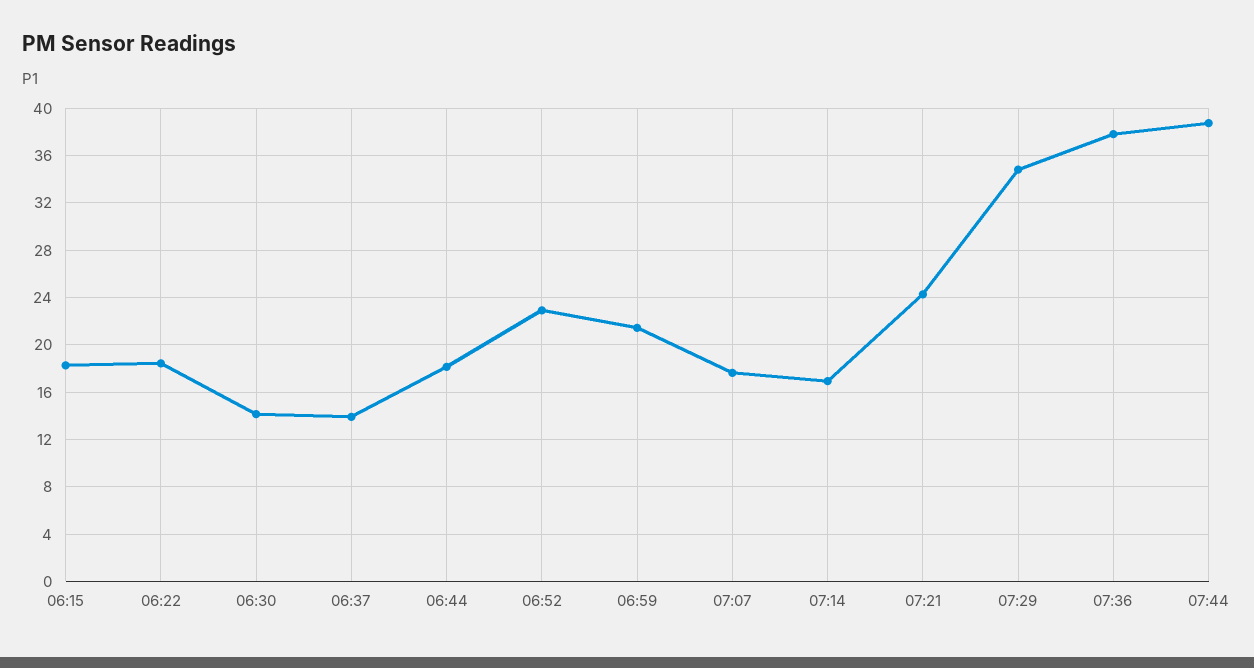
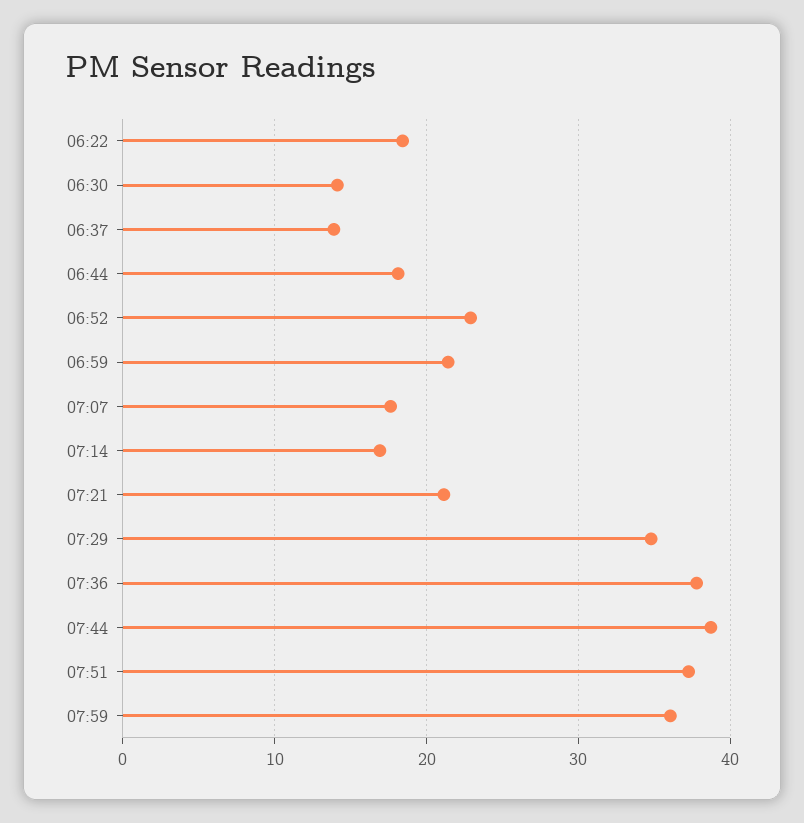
06:15: 18 -> none
07:21: 24 -> 21
07:51: none -> 37
07:59: none -> 36

